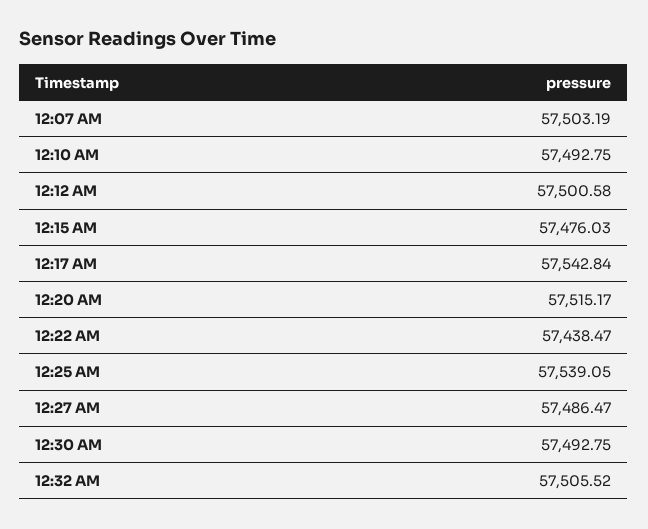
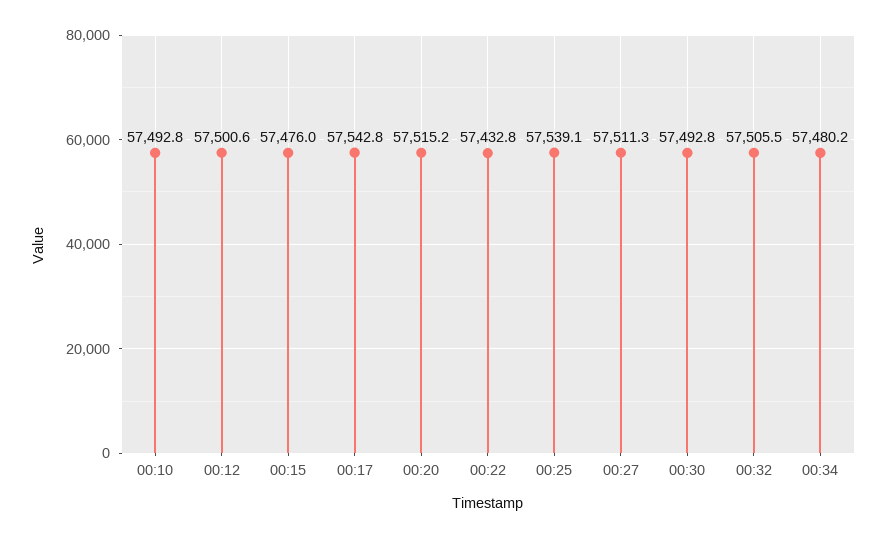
12:07 AM: 57503.19 -> none
12:22 AM: 57438.47 -> 57432.8
12:27 AM: 57486.47 -> 57511.3
00:34: none -> 57480.2

